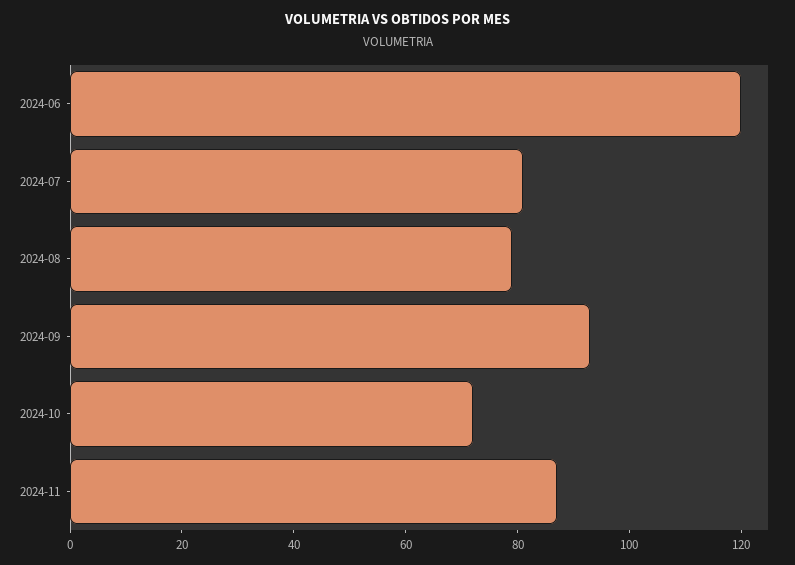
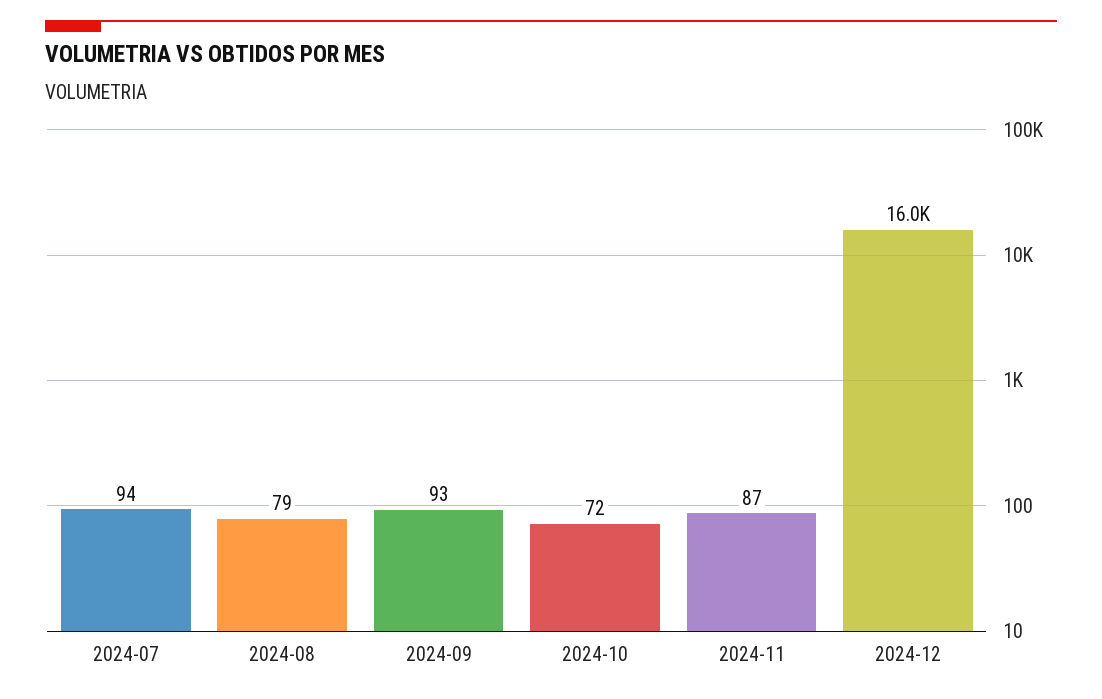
2024-06: 120 -> none
2024-07: 80 -> 94
2024-12: none -> 16000

